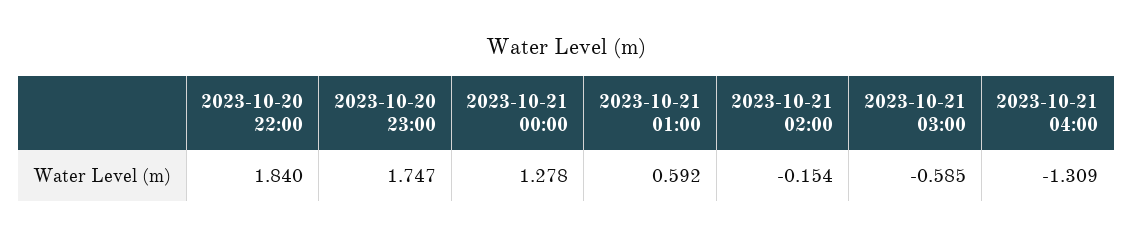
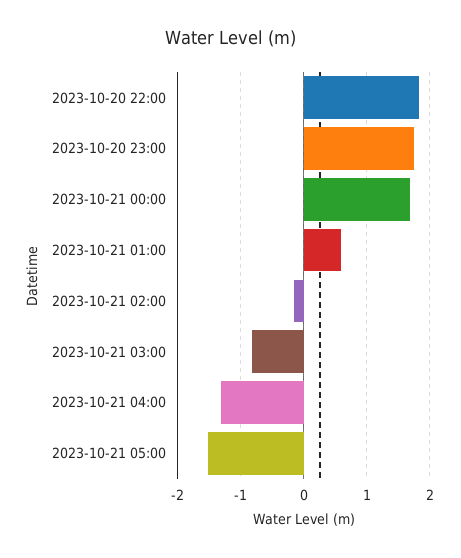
2023-10-21 00:00: 1.278 -> 1.7
2023-10-21 03:00: -0.585 -> -0.8
2023-10-21 05:00: none -> -1.5

